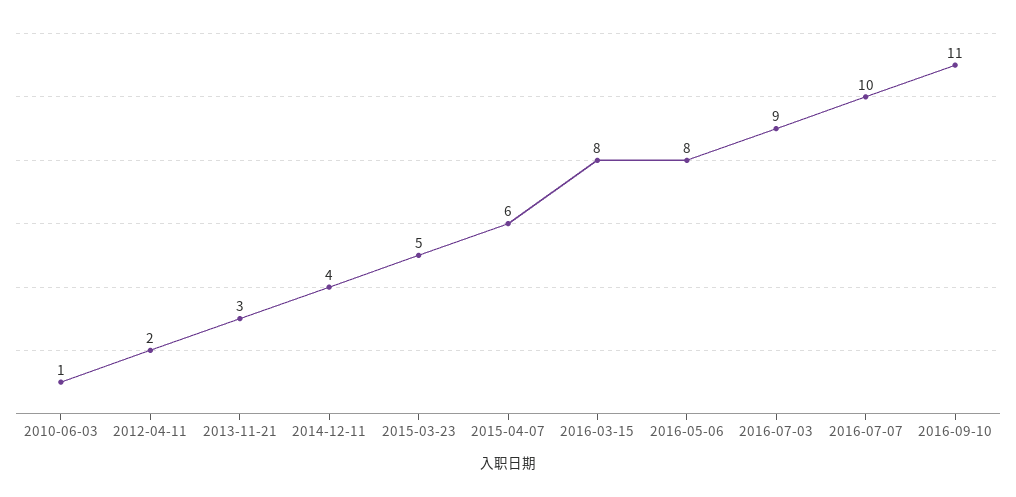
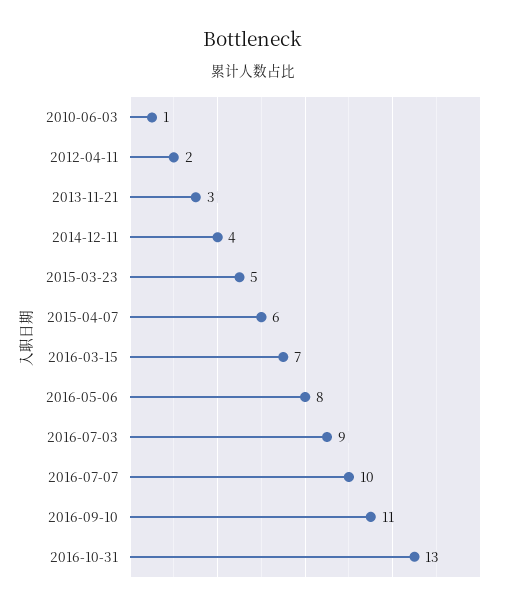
2016-03-15: 8 -> 7
2016-10-31: none -> 13

